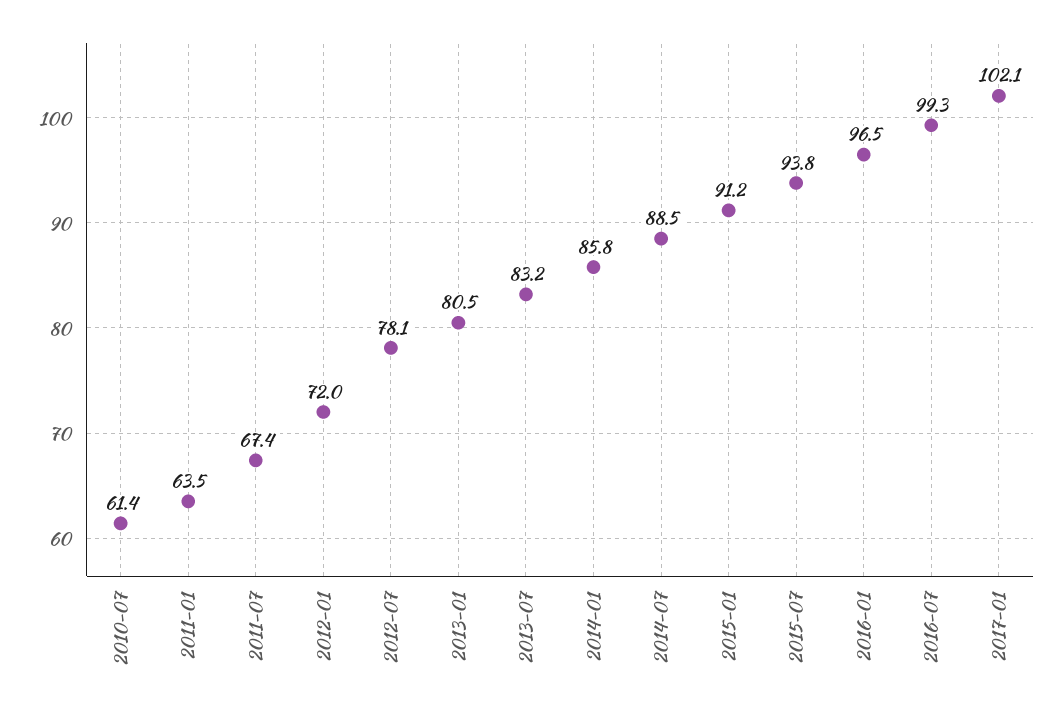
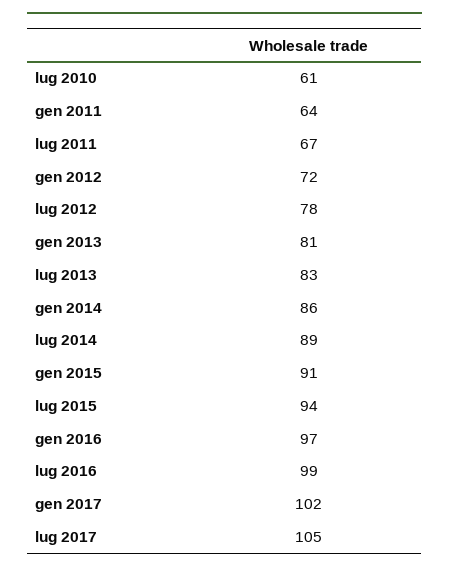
lug 2017: none -> 105

